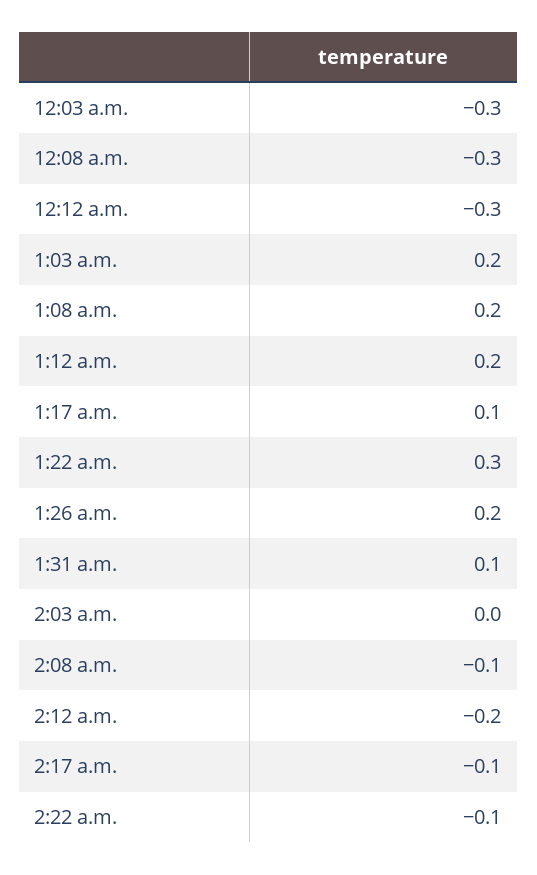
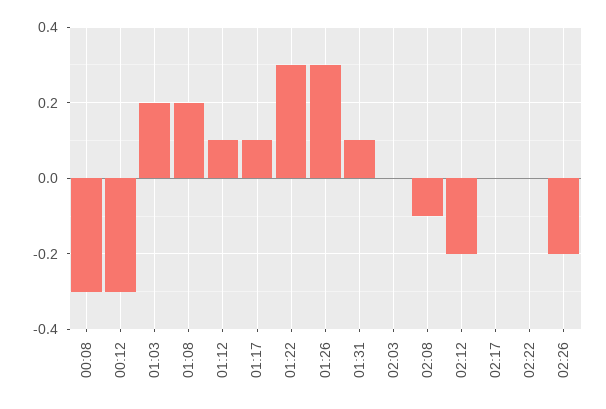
12:03 a.m.: -0.3 -> none
1:12 a.m.: 0.2 -> 0.1
1:26 a.m.: 0.2 -> 0.3
2:17 a.m.: -0.1 -> 0
2:22 a.m.: -0.1 -> 0
02:26: none -> -0.2

